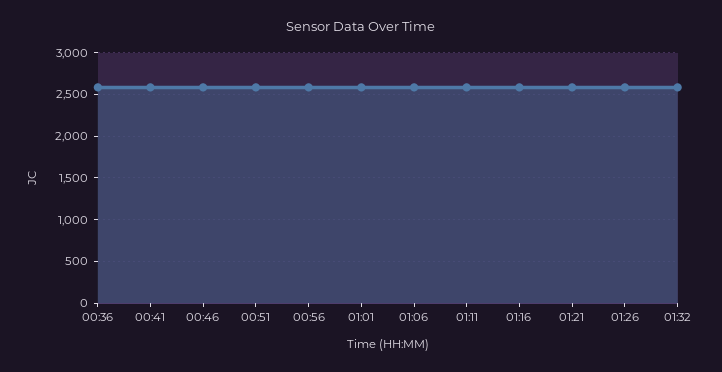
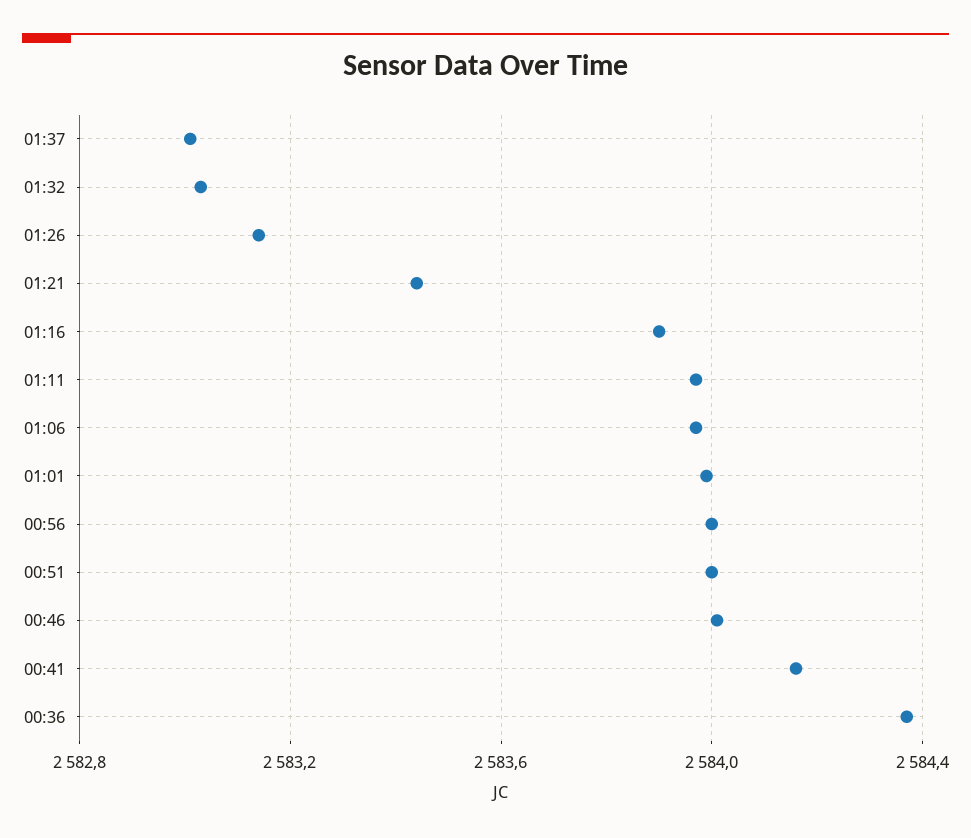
01:37: none -> 2583

